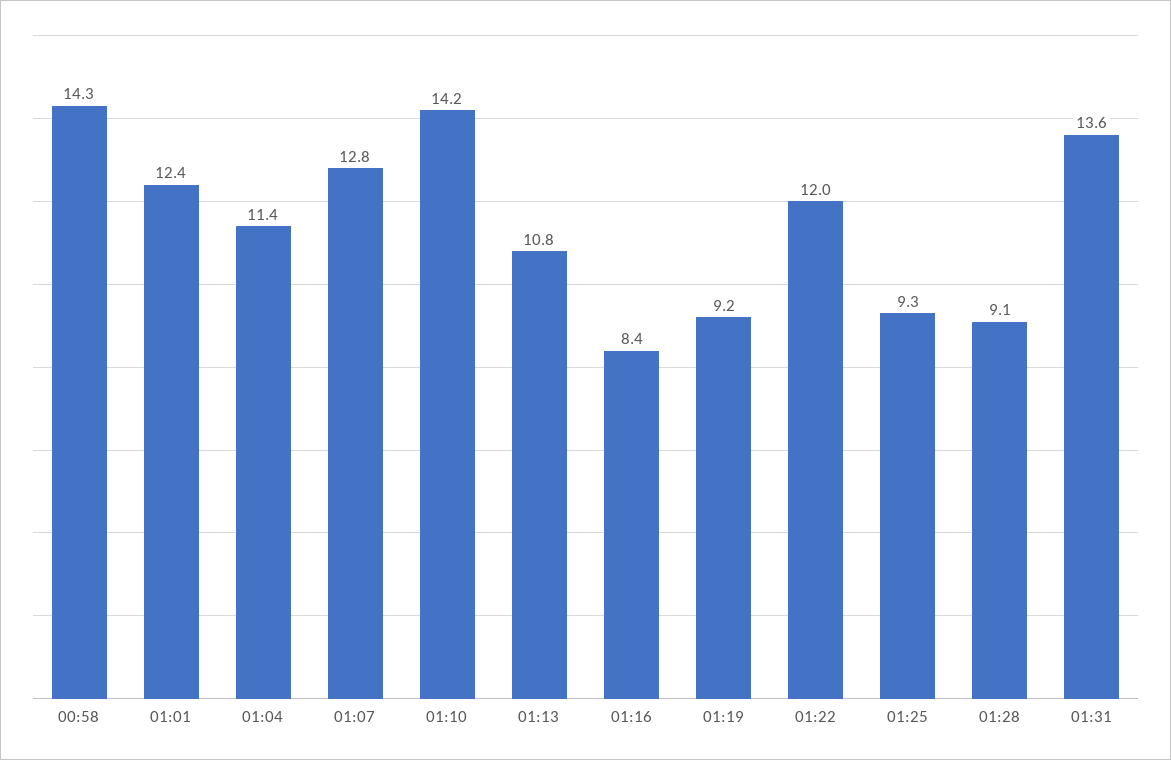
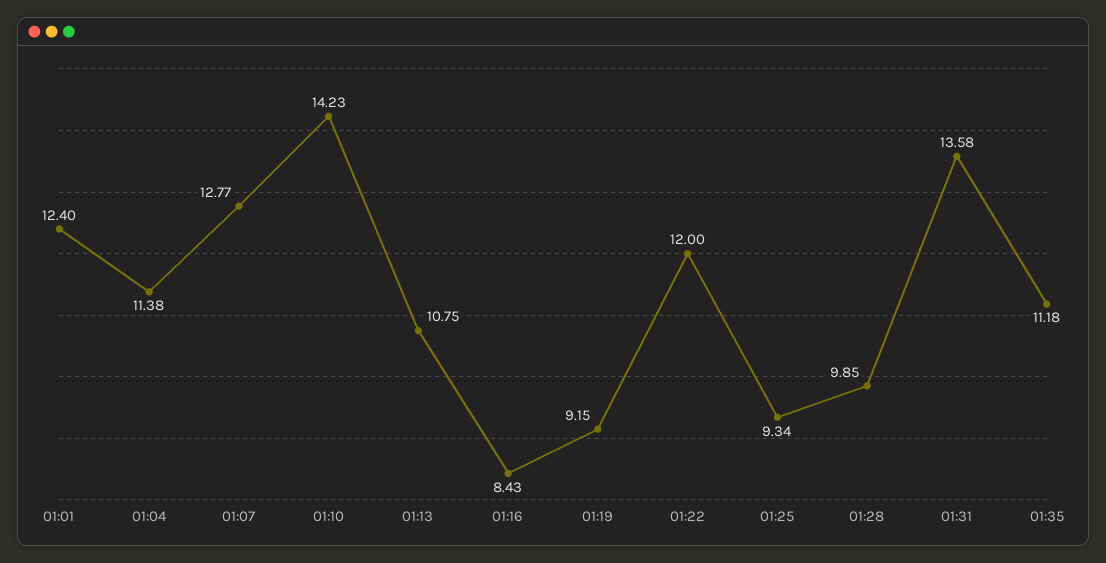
00:58: 14.3 -> none
01:28: 9.1 -> 9.85
01:35: none -> 11.18

